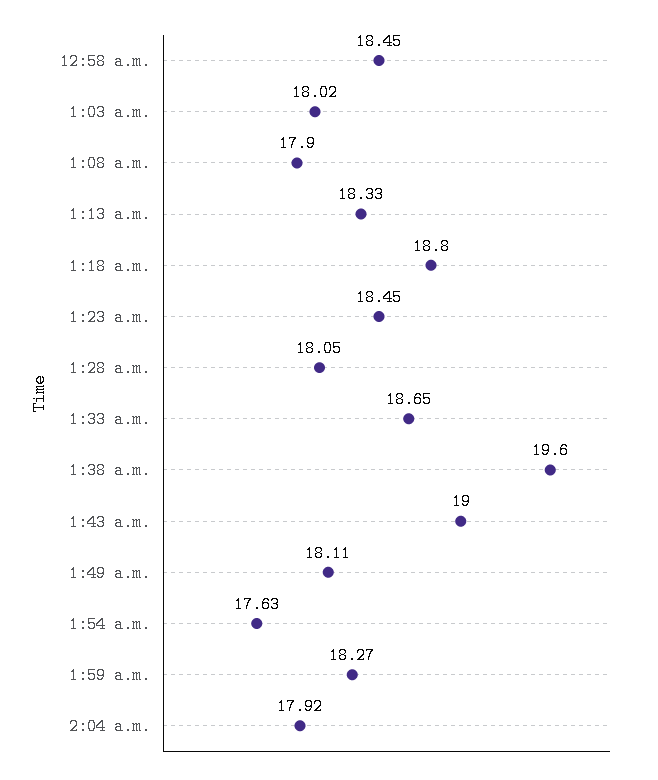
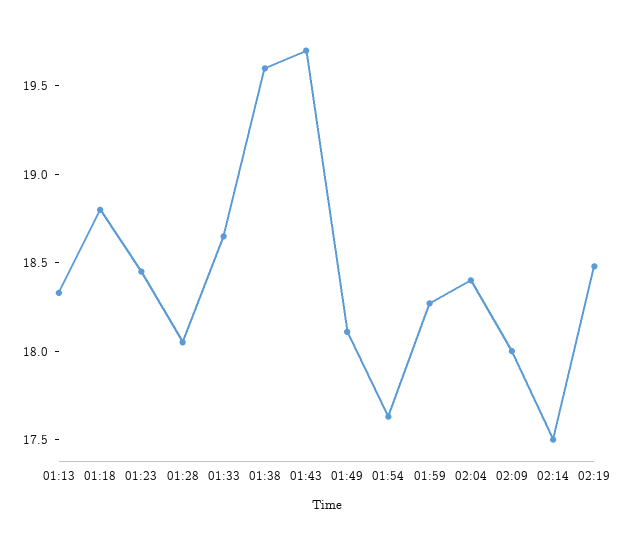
12:58 a.m.: 18.45 -> none
1:03 a.m.: 18.02 -> none
1:08 a.m.: 17.9 -> none
1:43 a.m.: 19 -> 19.7
2:04 a.m.: 17.92 -> 18.4
02:09: none -> 18
02:14: none -> 17.5
02:19: none -> 18.5

